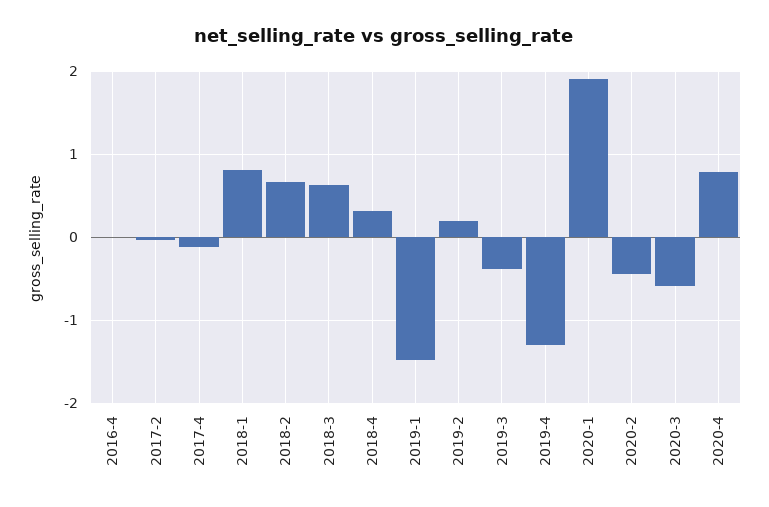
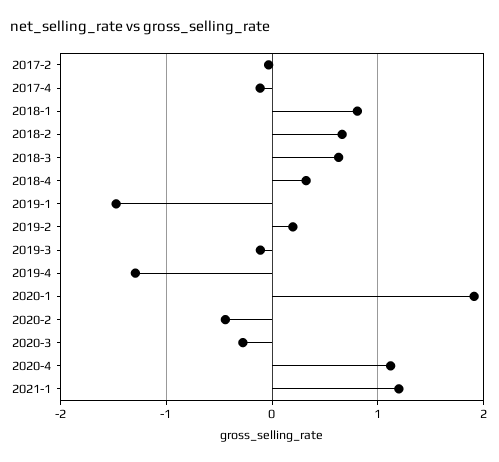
2016-4: 0 -> none
2019-3: -0.4 -> -0.1
2020-3: -0.6 -> -0.3
2020-4: 0.8 -> 1.1
2021-1: none -> 1.2

